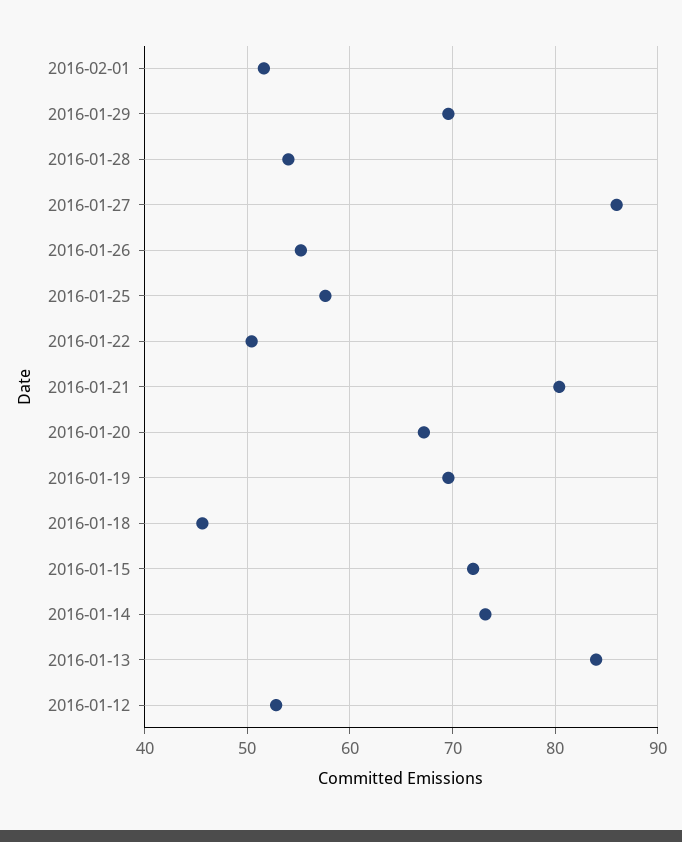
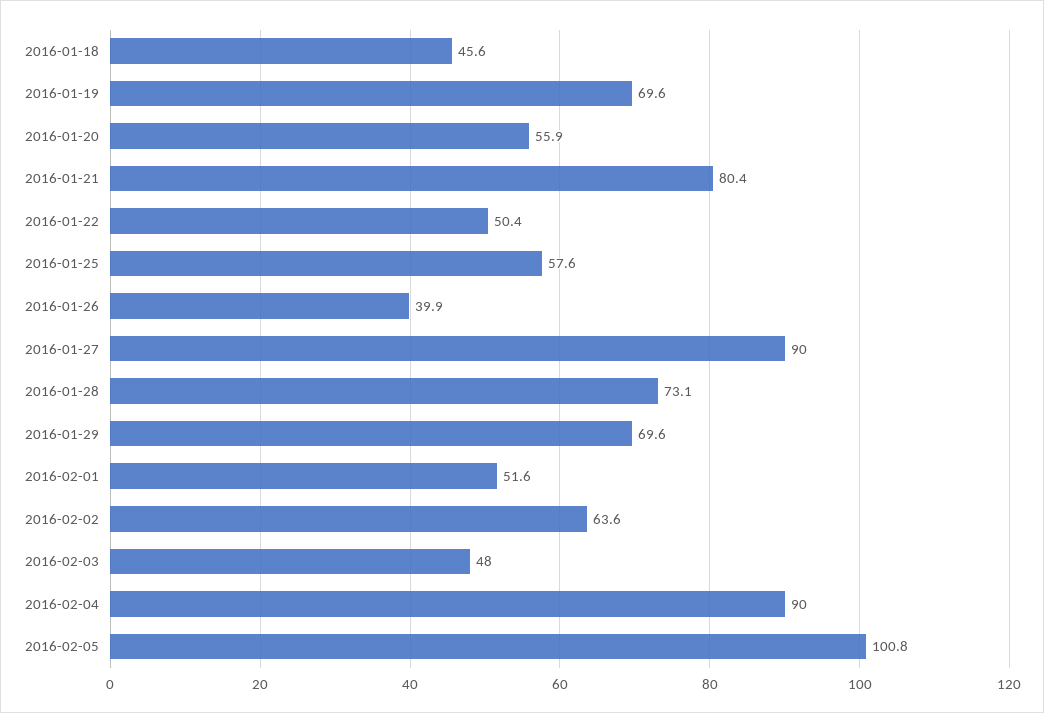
2016-01-28: 54 -> 73.1
2016-01-27: 86 -> 90
2016-01-26: 55 -> 39.9
2016-01-20: 67 -> 55.9
2016-01-15: 72 -> none
2016-01-14: 73 -> none
2016-01-13: 84 -> none
2016-01-12: 53 -> none
2016-02-02: none -> 63.6
2016-02-03: none -> 48
2016-02-04: none -> 90
2016-02-05: none -> 100.8

